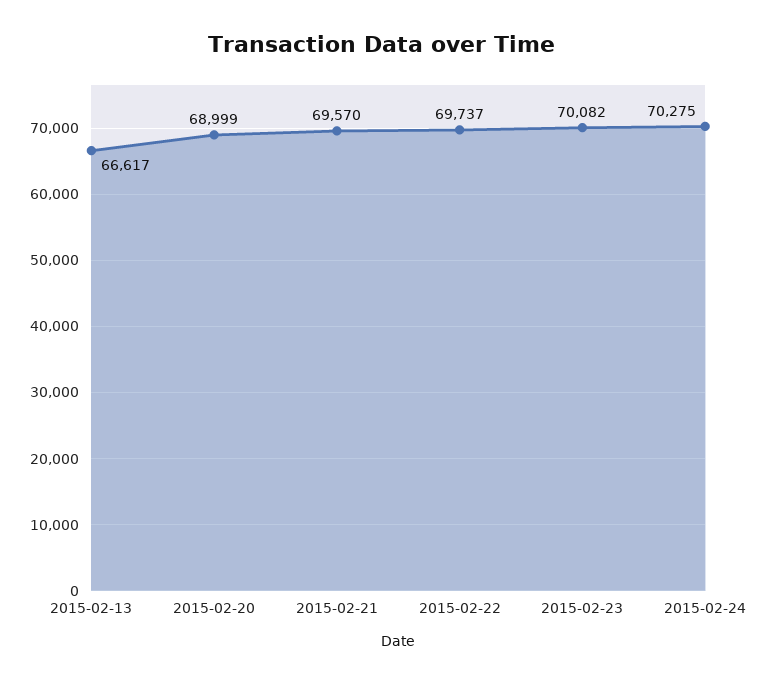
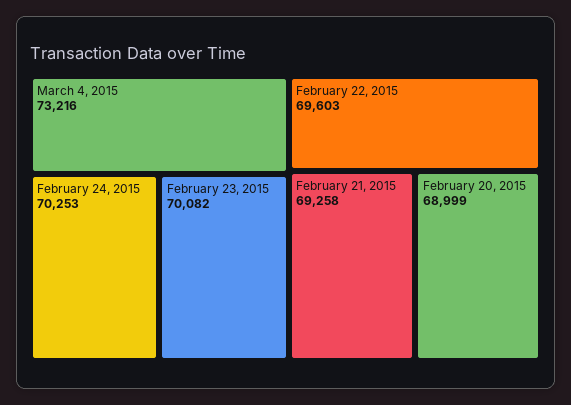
2015-02-13: 66617 -> none
2015-02-21: 69570 -> 69258
2015-02-22: 69737 -> 69603
2015-02-24: 70275 -> 70253
March 4, 2015: none -> 73216

